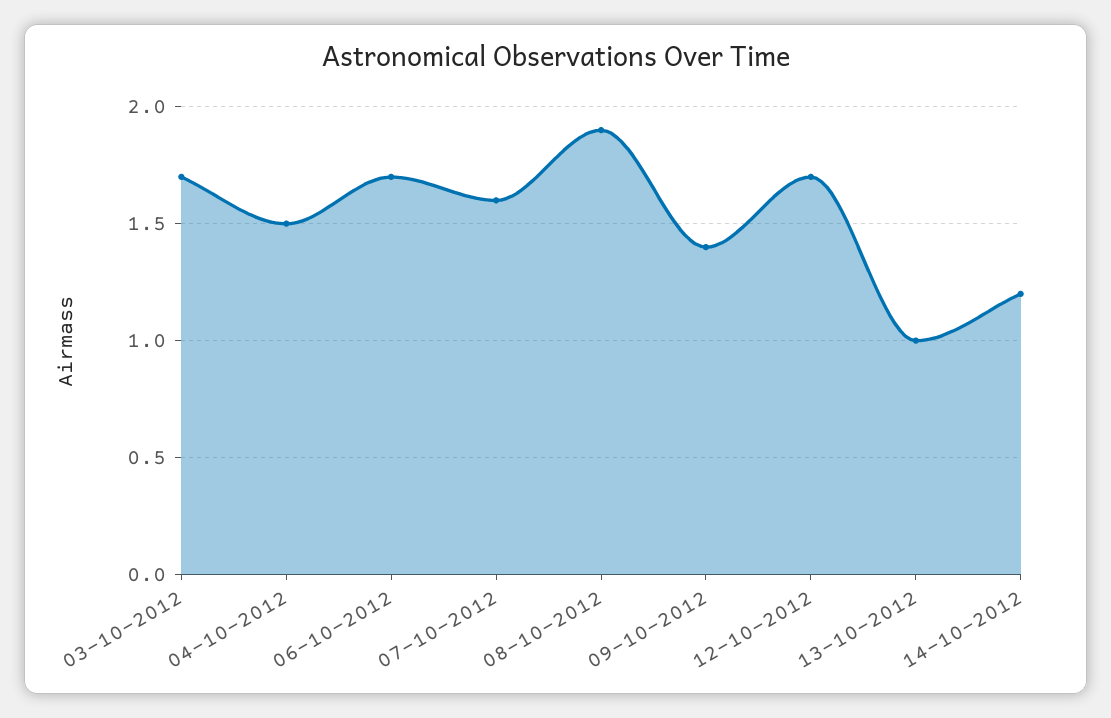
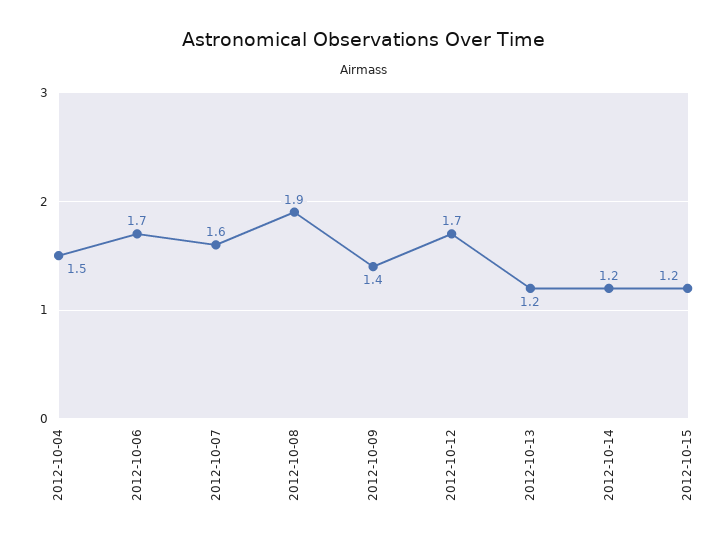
03-10-2012: 1.7 -> none
13-10-2012: 1 -> 1.2
2012-10-15: none -> 1.2

